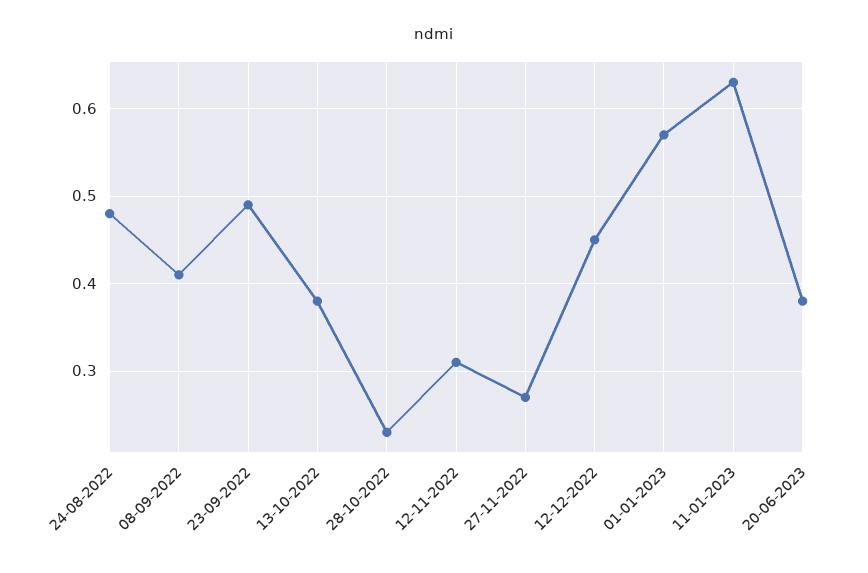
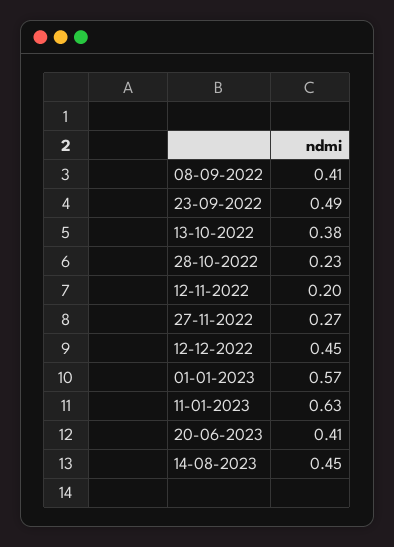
24-08-2022: 0.48 -> none
12-11-2022: 0.31 -> 0.2
20-06-2023: 0.38 -> 0.41
14-08-2023: none -> 0.45

